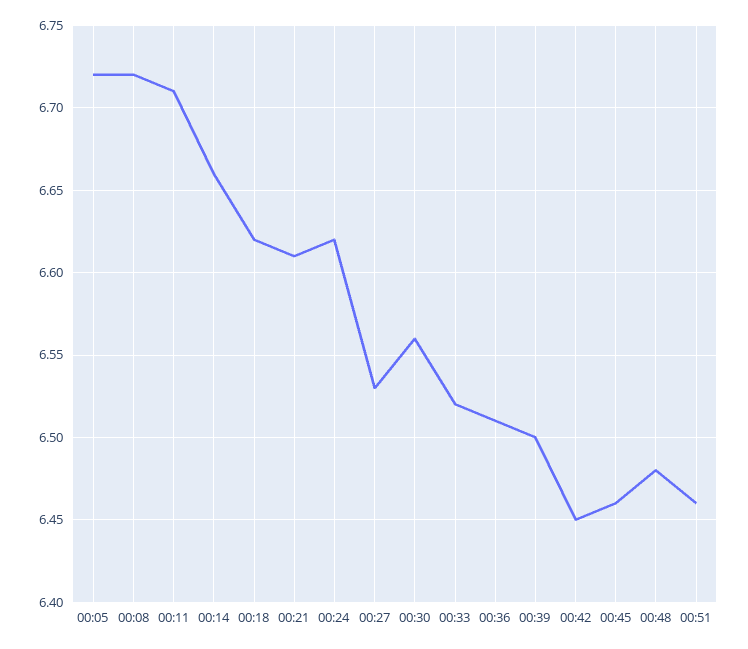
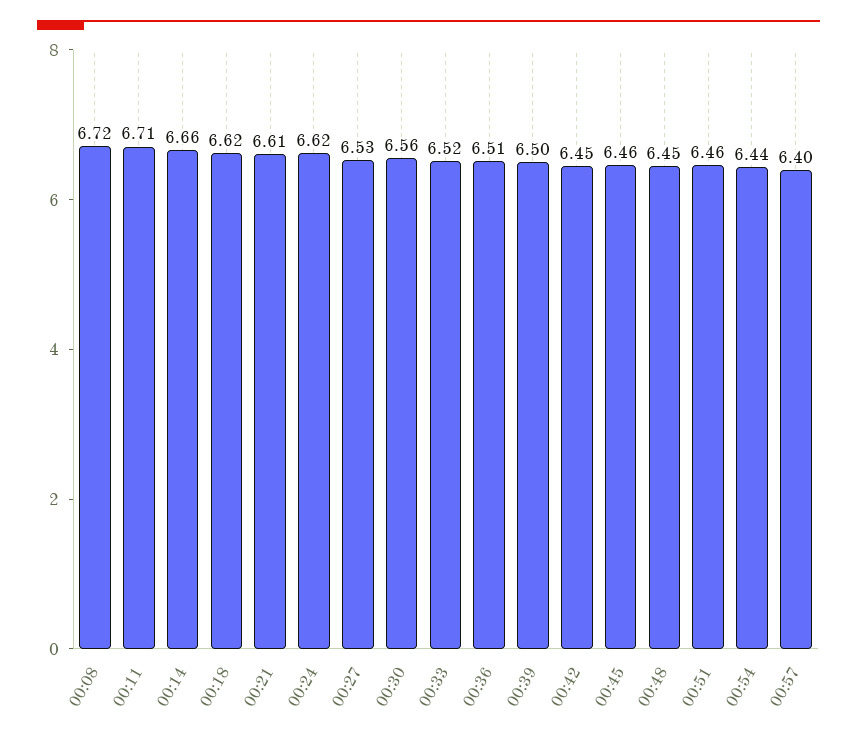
00:05: 6.72 -> none
00:48: 6.48 -> 6.45
00:54: none -> 6.44
00:57: none -> 6.4

